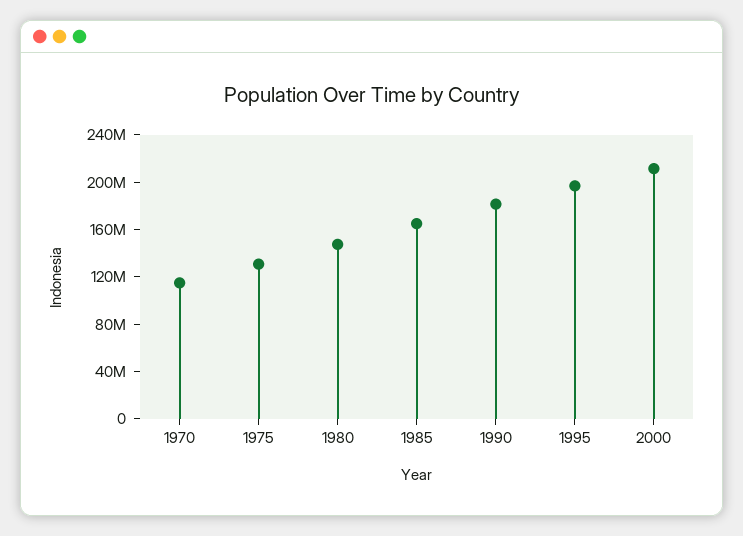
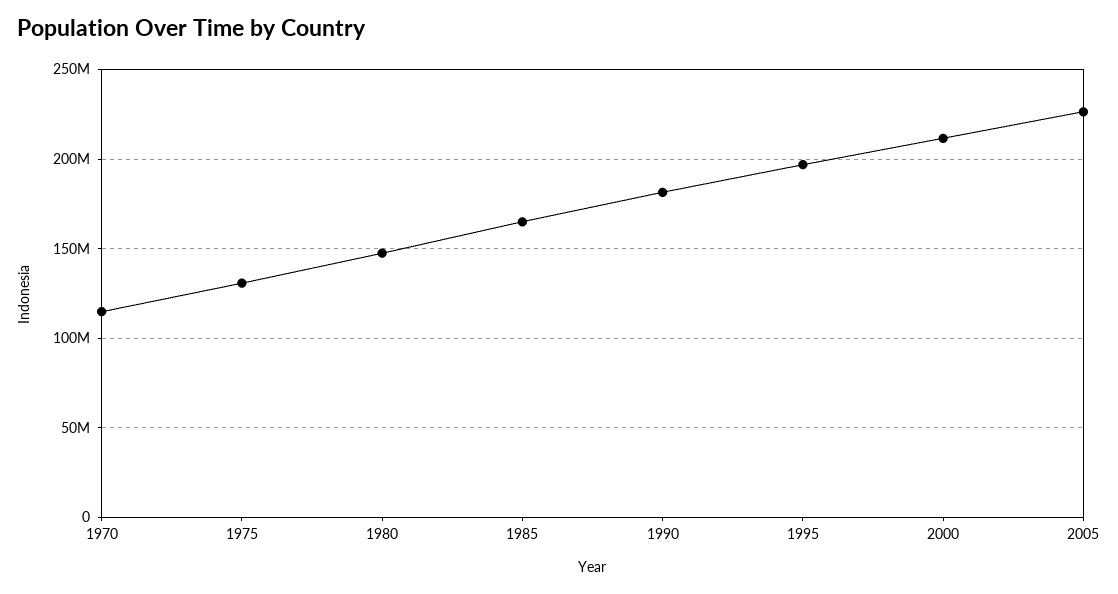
2005: none -> 225000000

